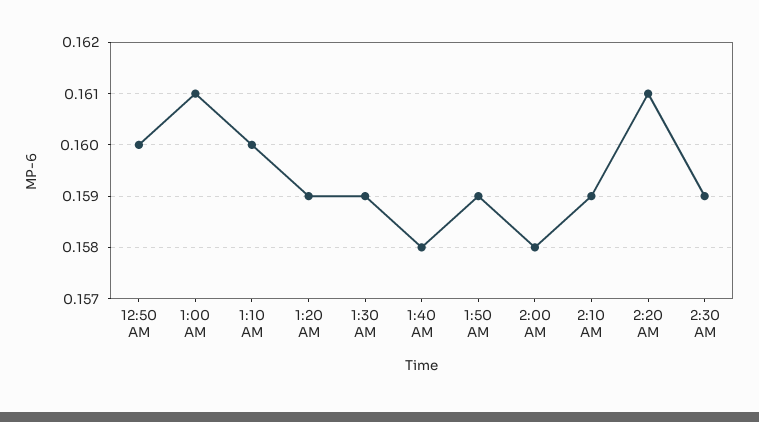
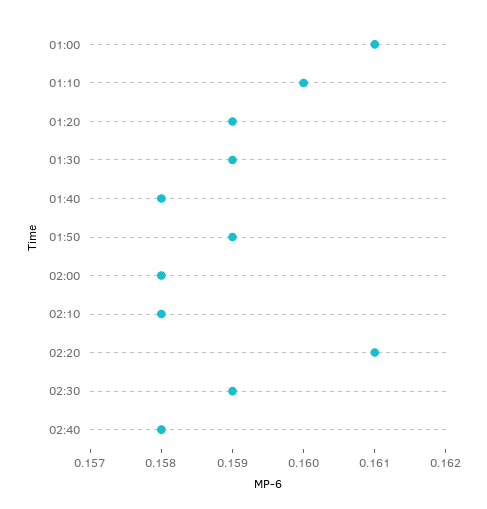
12:50 AM: 0.16 -> none
2:10 AM: 0.159 -> 0.158
02:40: none -> 0.158

